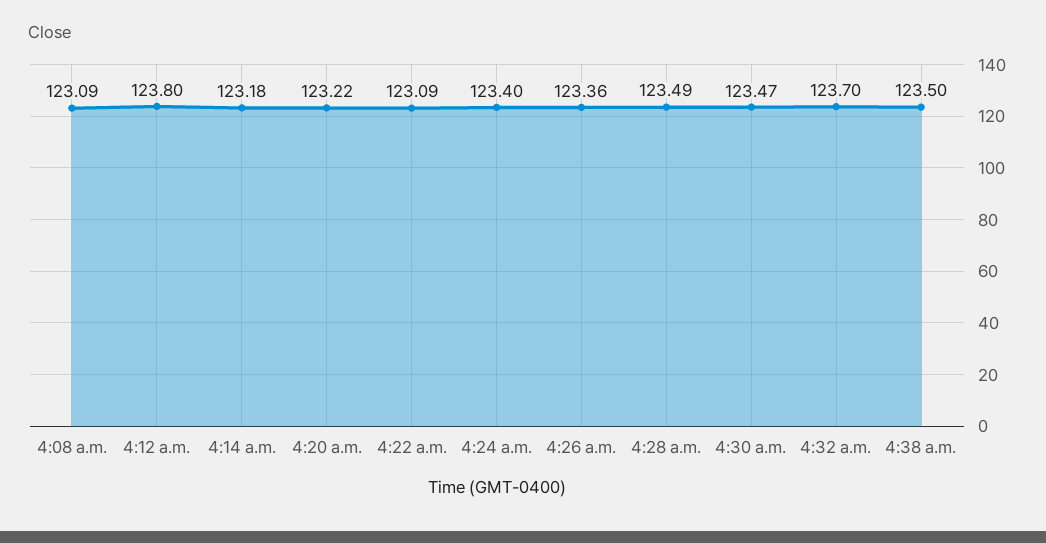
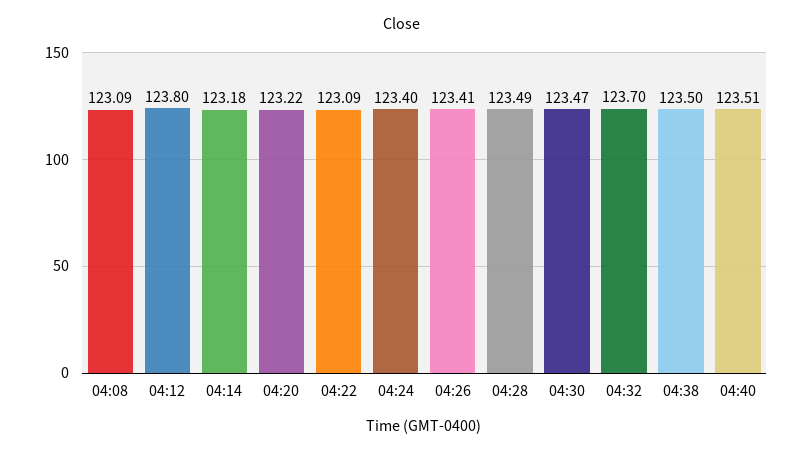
4:26 a.m.: 123.36 -> 123.41
04:40: none -> 123.51

